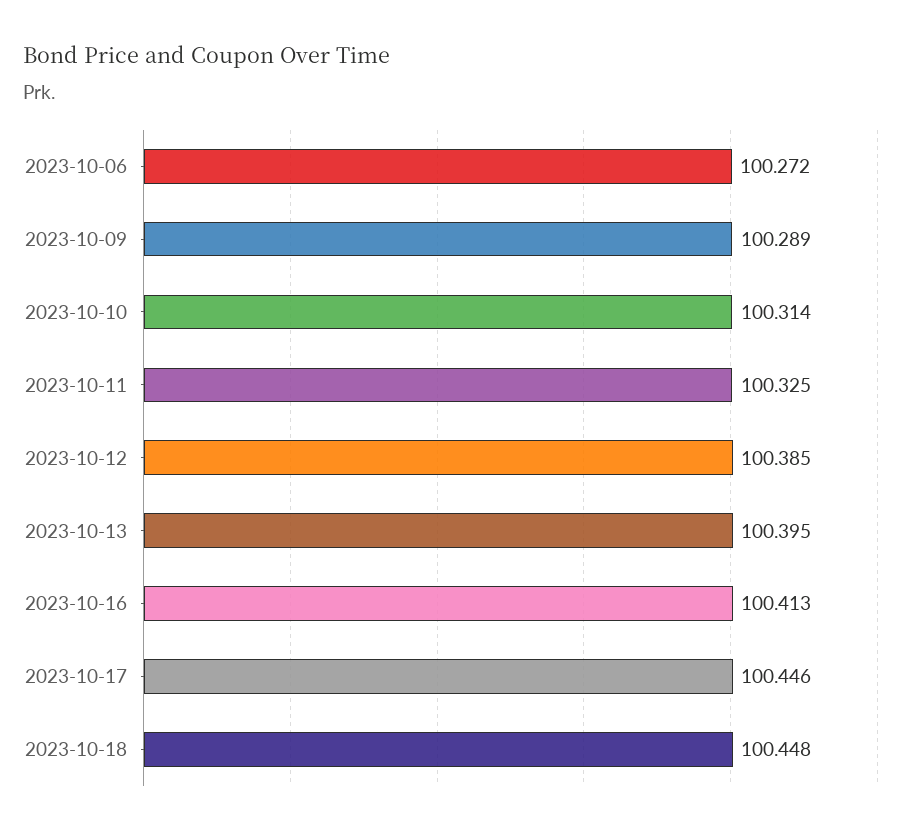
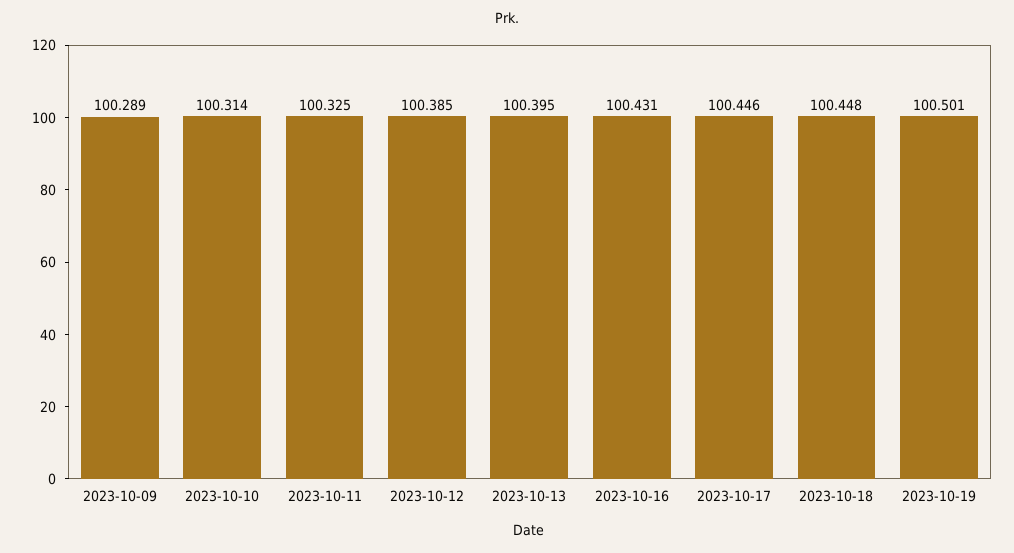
2023-10-06: 100.272 -> none
2023-10-16: 100.413 -> 100.431
2023-10-19: none -> 100.501

